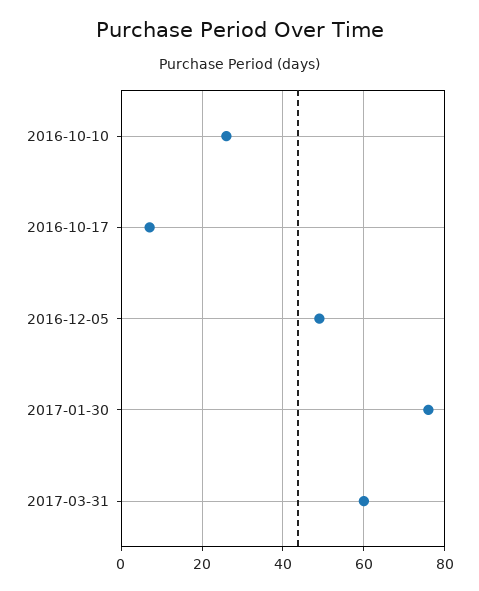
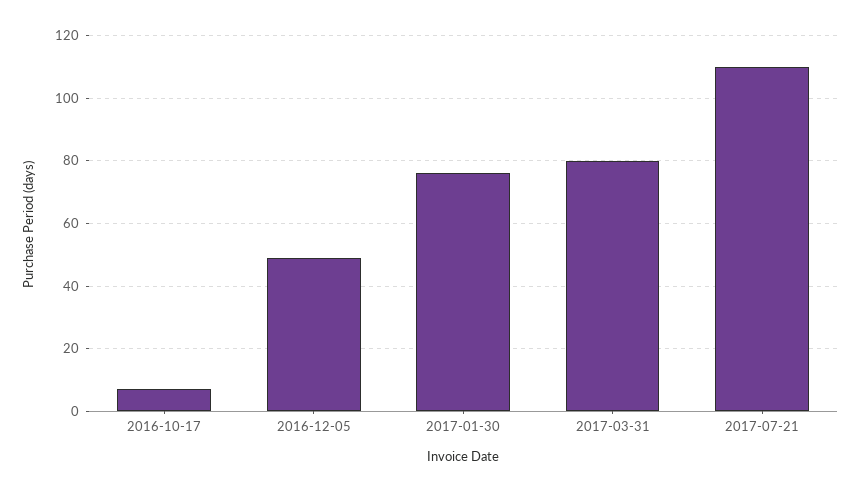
2016-10-10: 25 -> none
2017-03-31: 60 -> 80
2017-07-21: none -> 110

